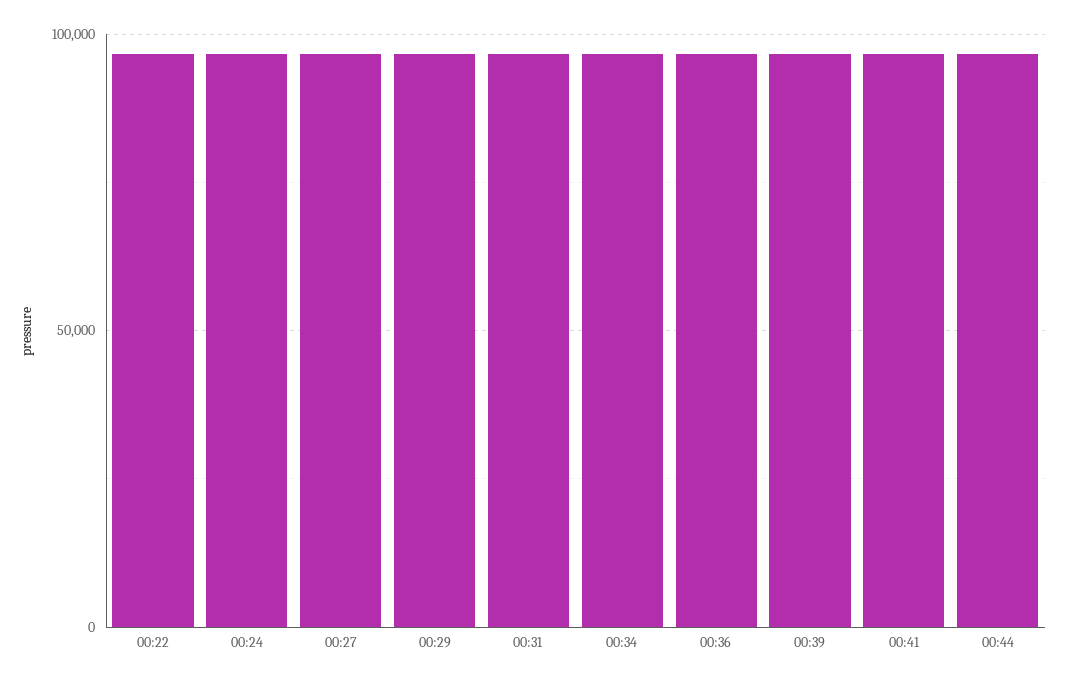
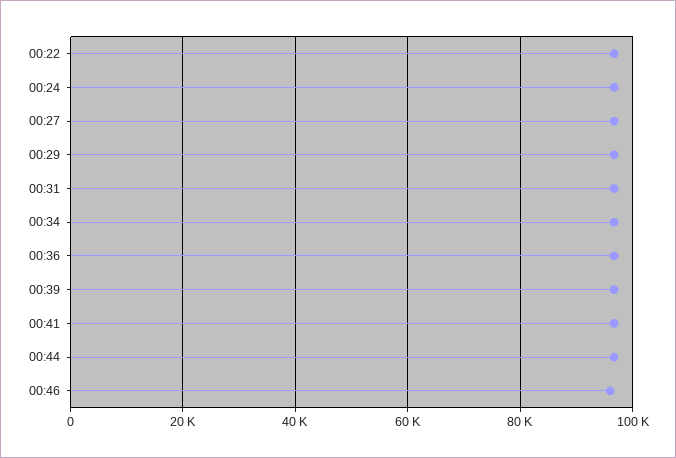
00:46: none -> 96000

